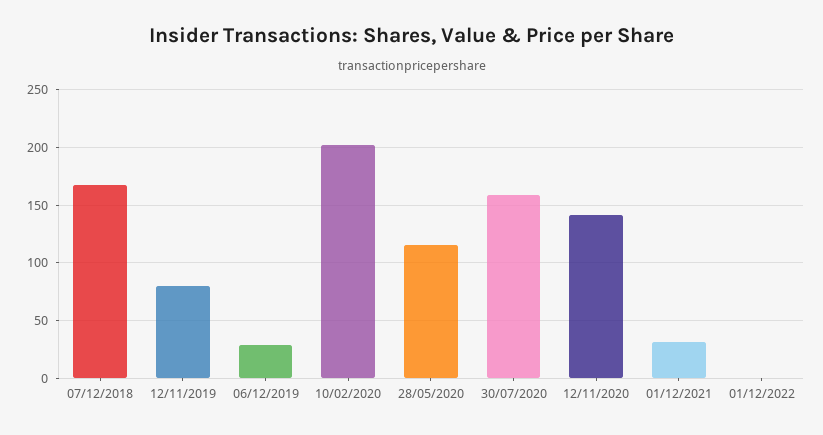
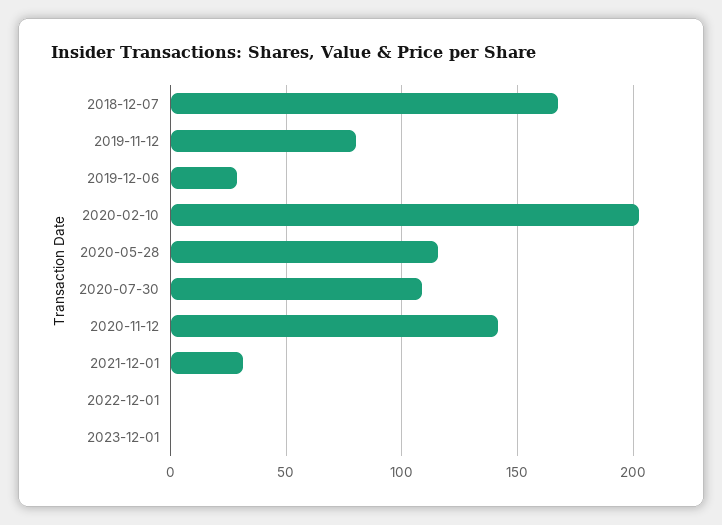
30/07/2020: 160 -> 110
2023-12-01: none -> 0

